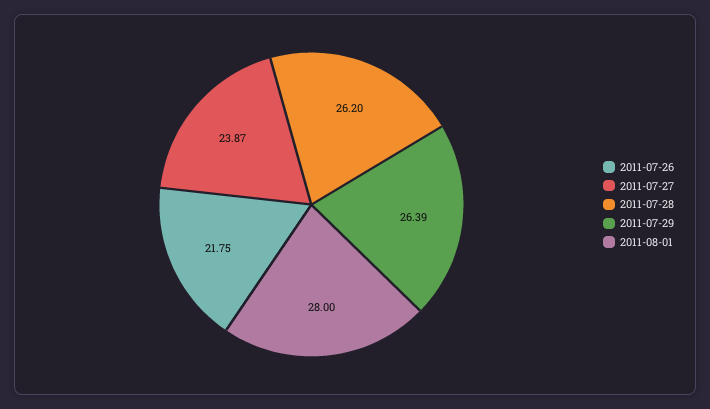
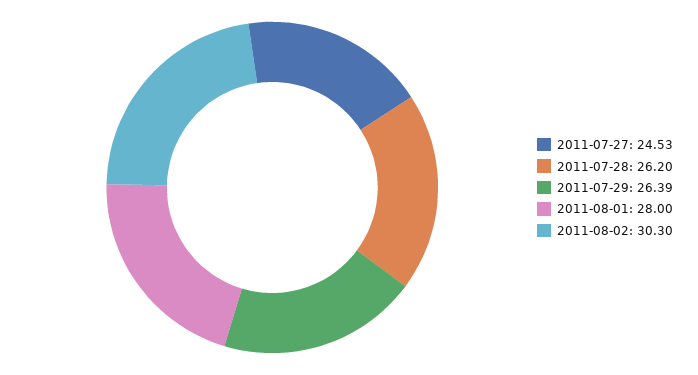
2011-07-26: 21.75 -> none
2011-07-27: 23.87 -> 24.53
2011-08-02: none -> 30.3

